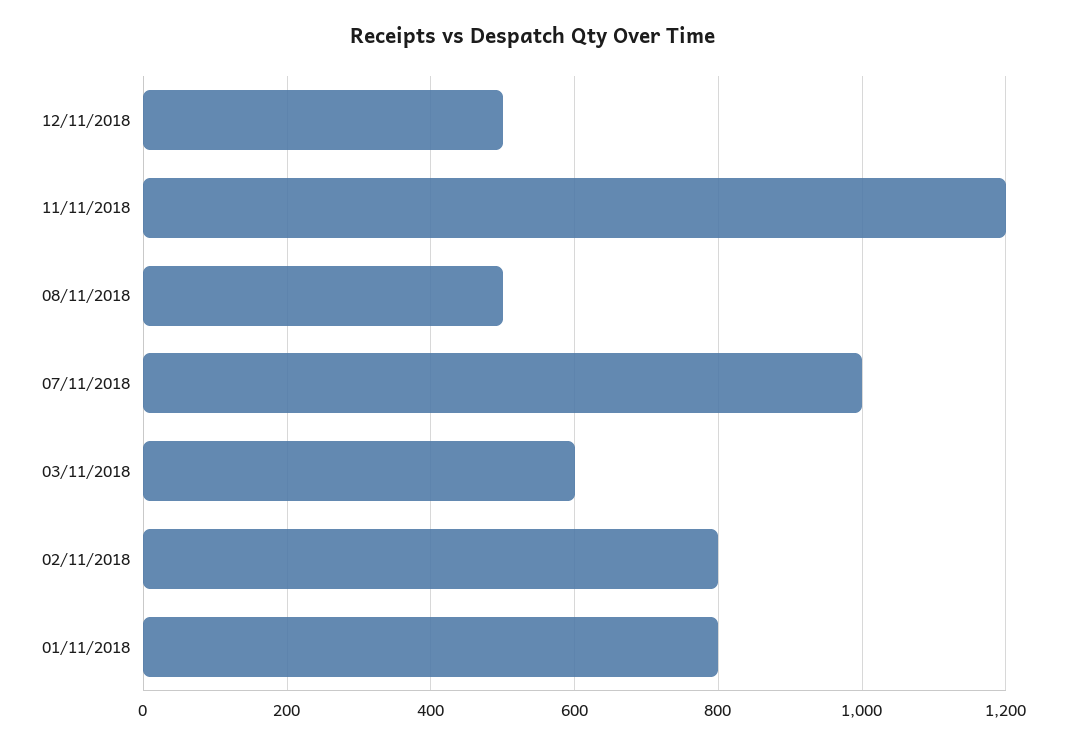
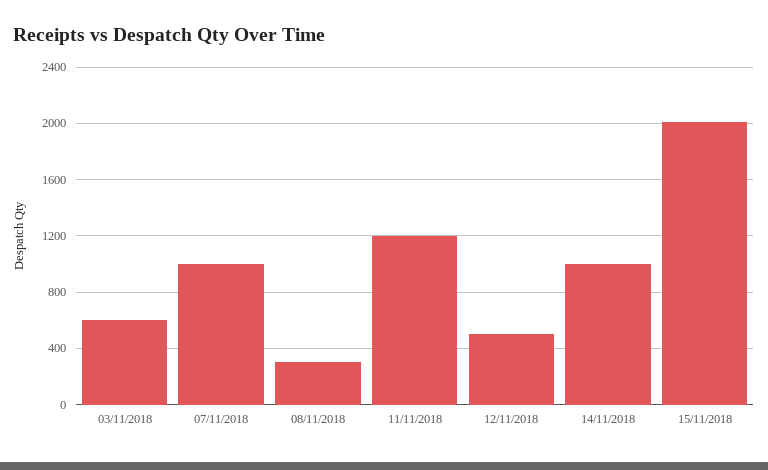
08/11/2018: 500 -> 300
02/11/2018: 800 -> none
01/11/2018: 800 -> none
14/11/2018: none -> 1000
15/11/2018: none -> 2000

